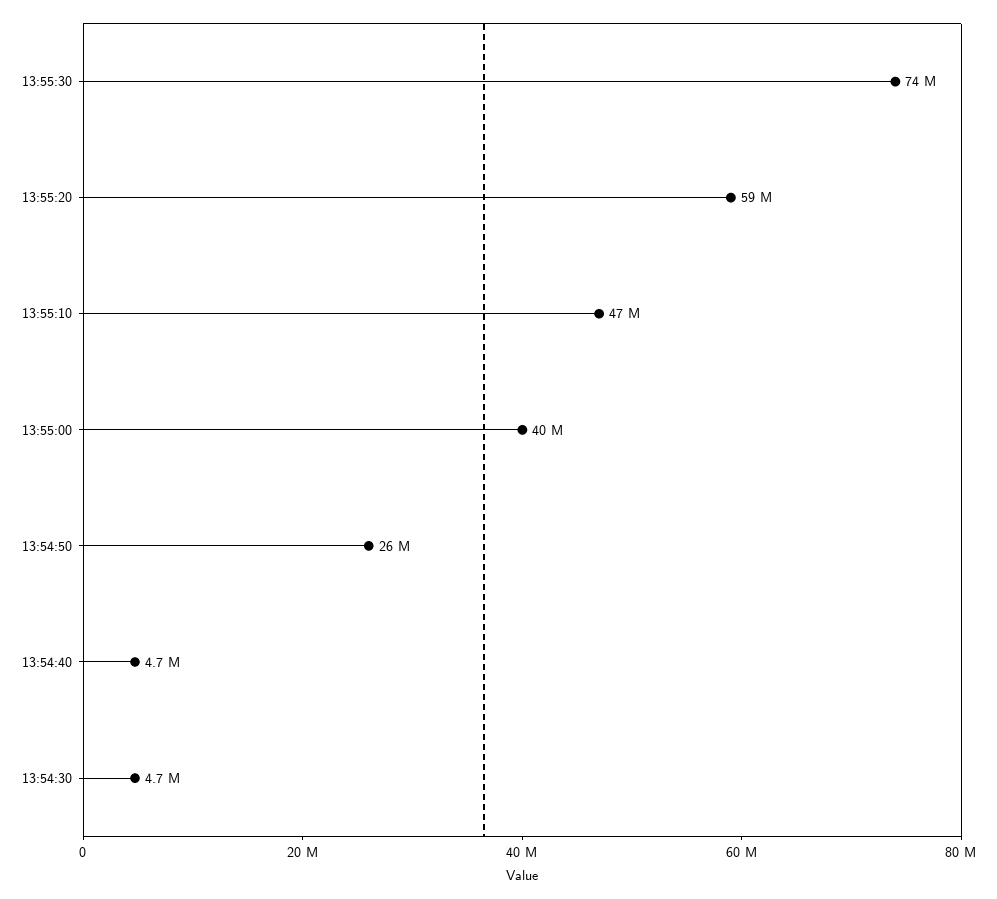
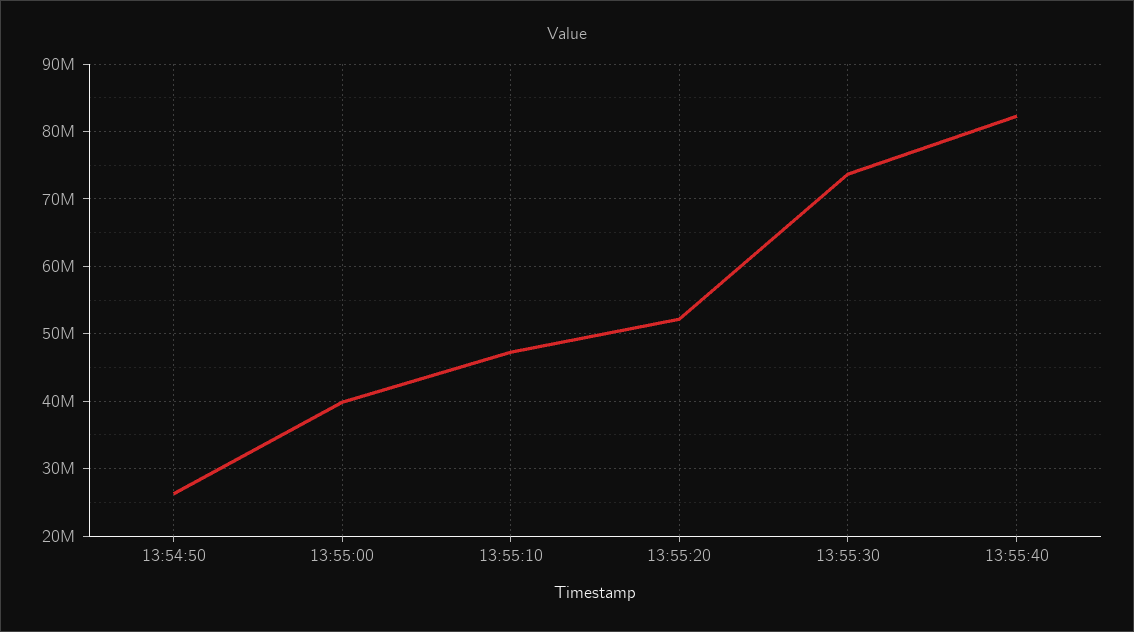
13:55:20: 59000000 -> 52000000
13:54:40: 4700000 -> none
13:54:30: 4700000 -> none
13:55:40: none -> 82000000

